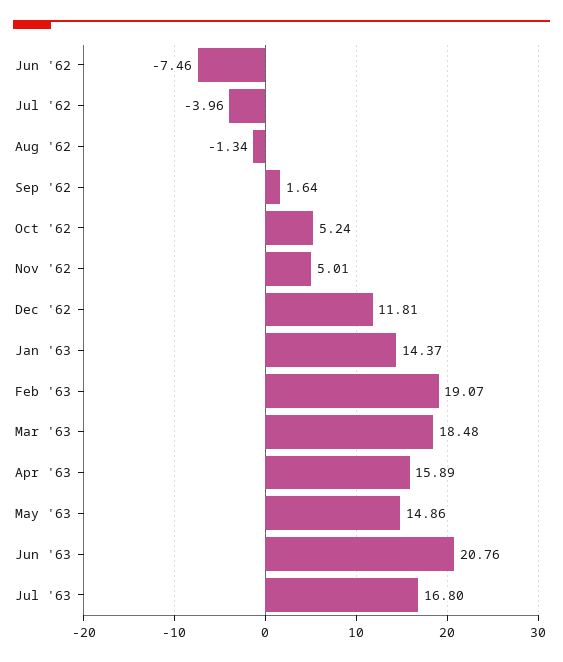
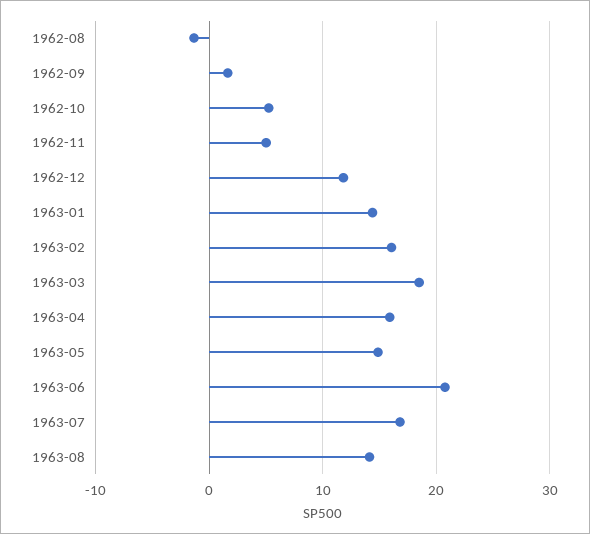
Jun '62: -7.46 -> none
Jul '62: -3.96 -> none
Feb '63: 19.07 -> 16
1963-08: none -> 14

